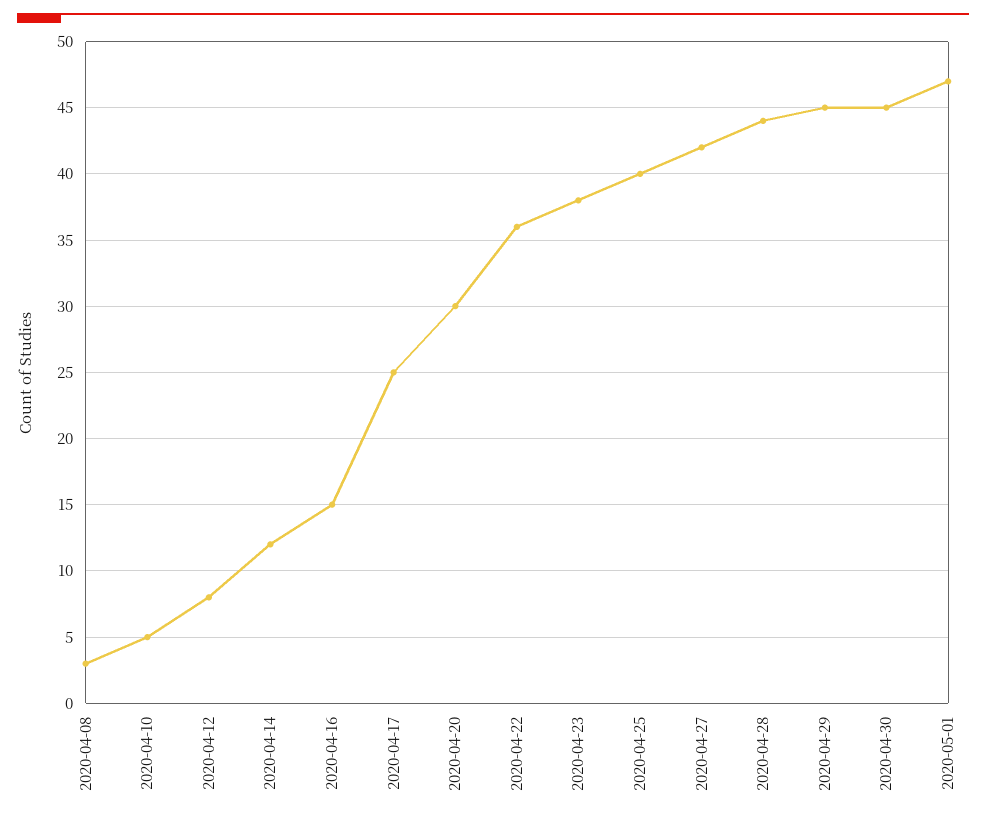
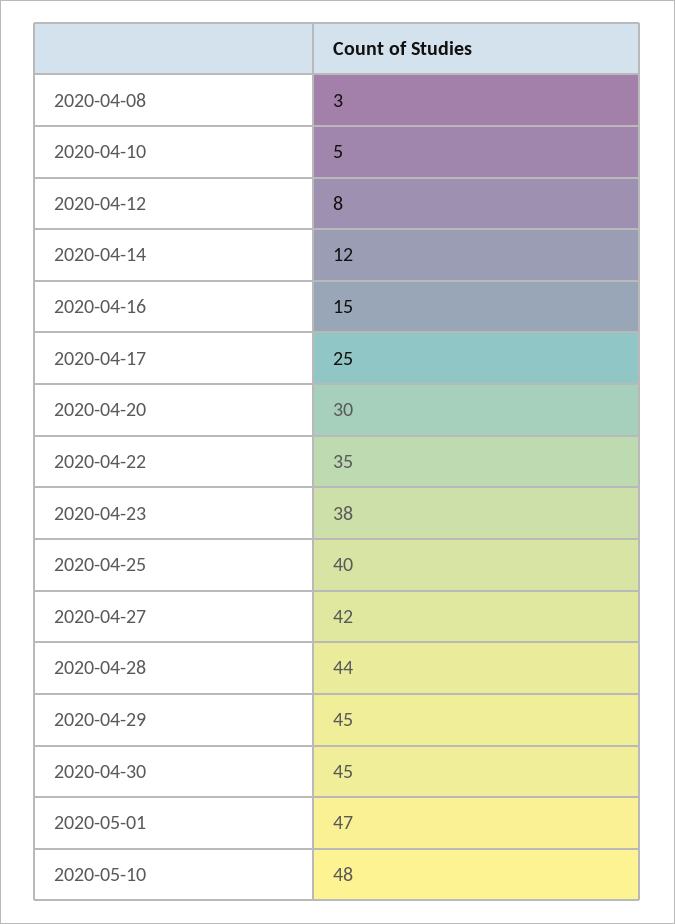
2020-04-22: 36 -> 35
2020-05-10: none -> 48

